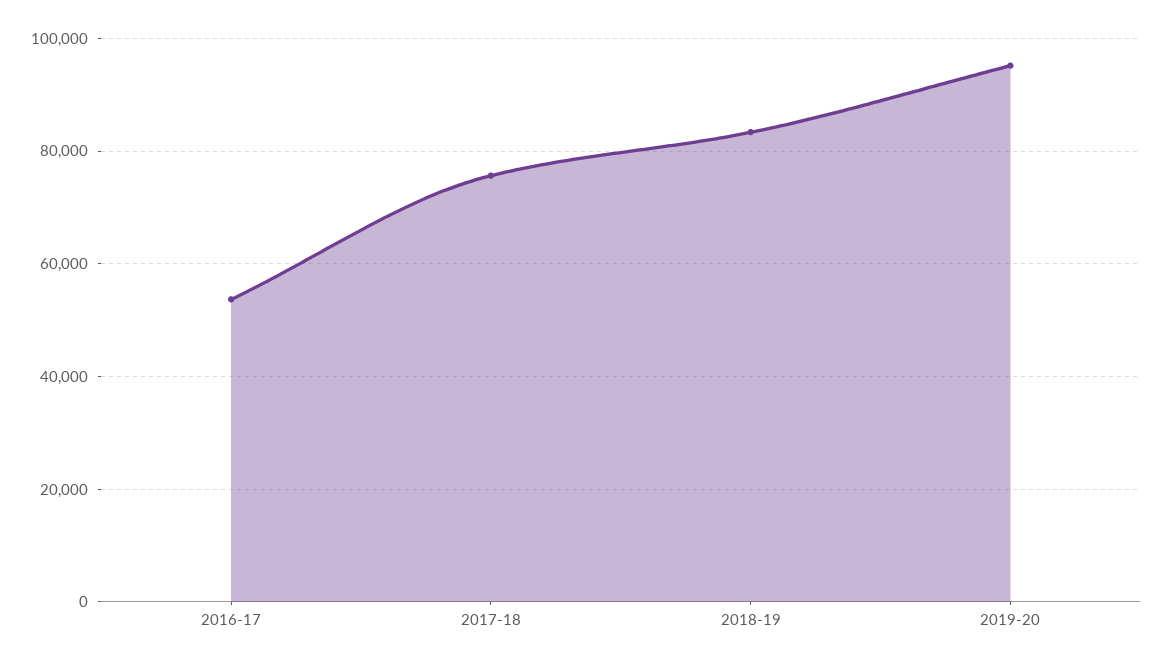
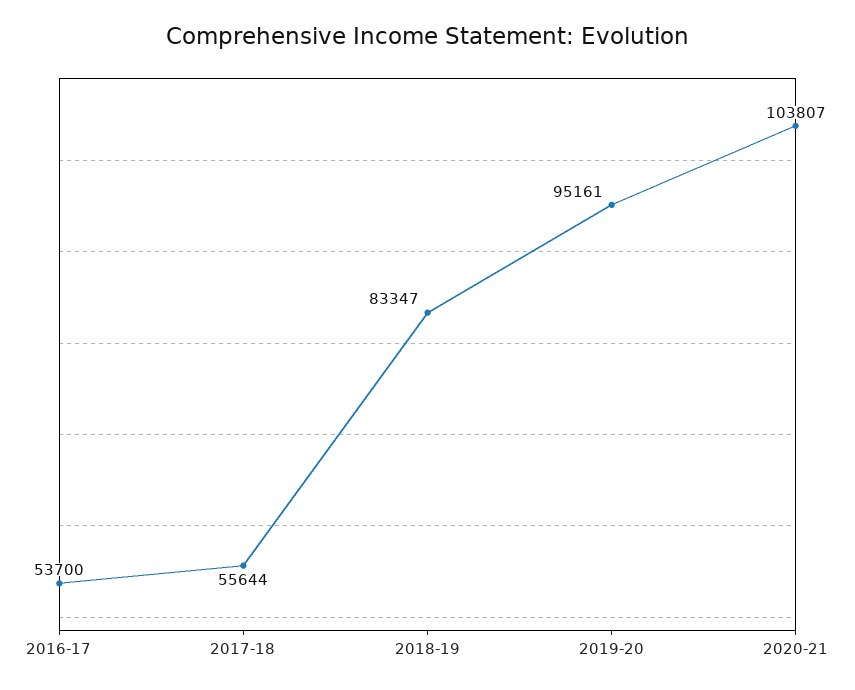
2017-18: 76000 -> 55644
2020-21: none -> 103807

